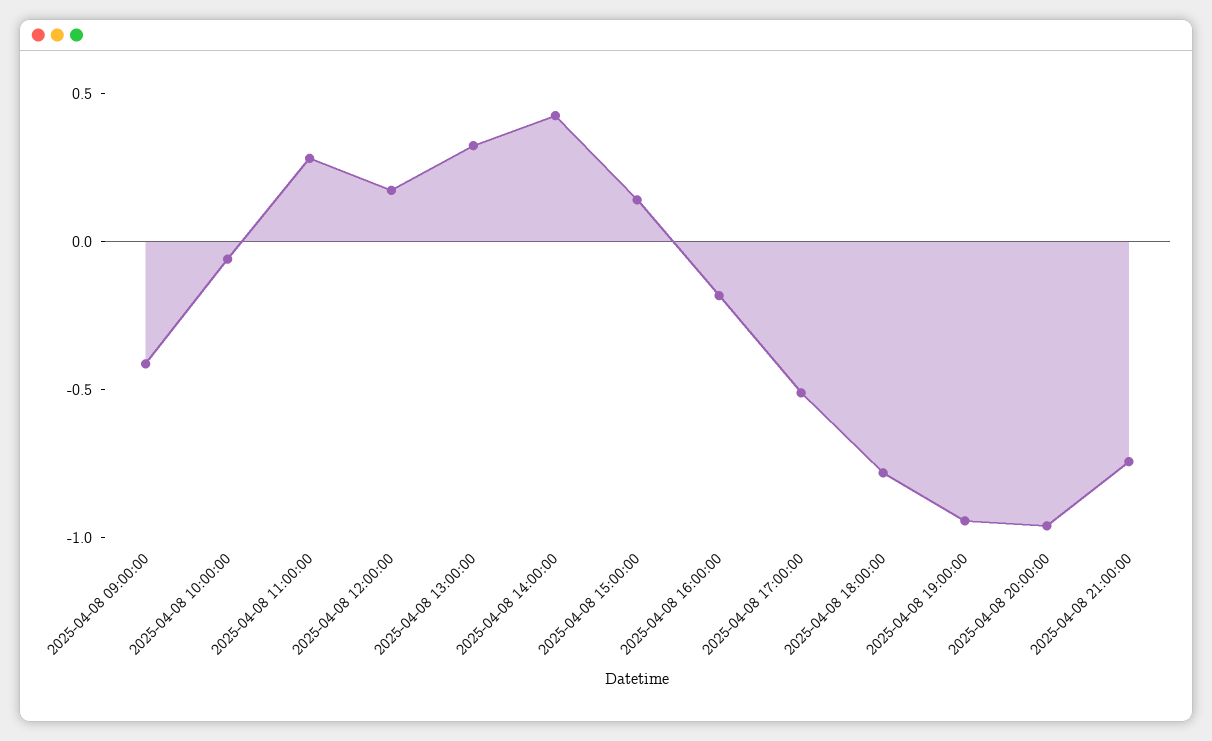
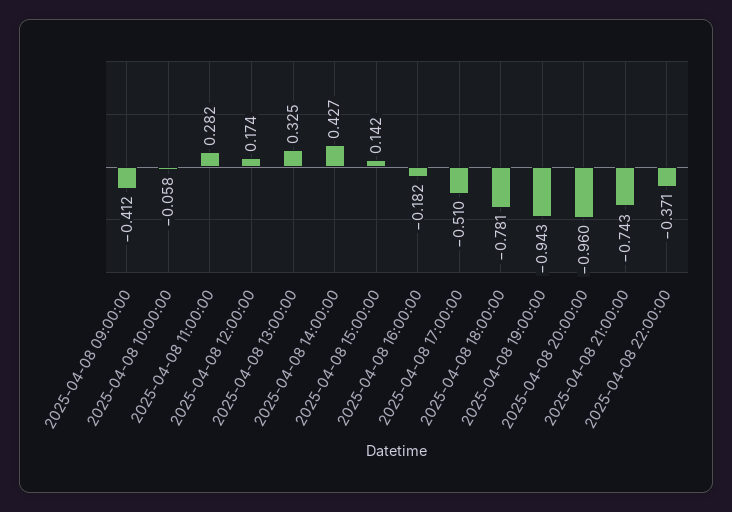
2025-04-08 22:00:00: none -> -0.371

